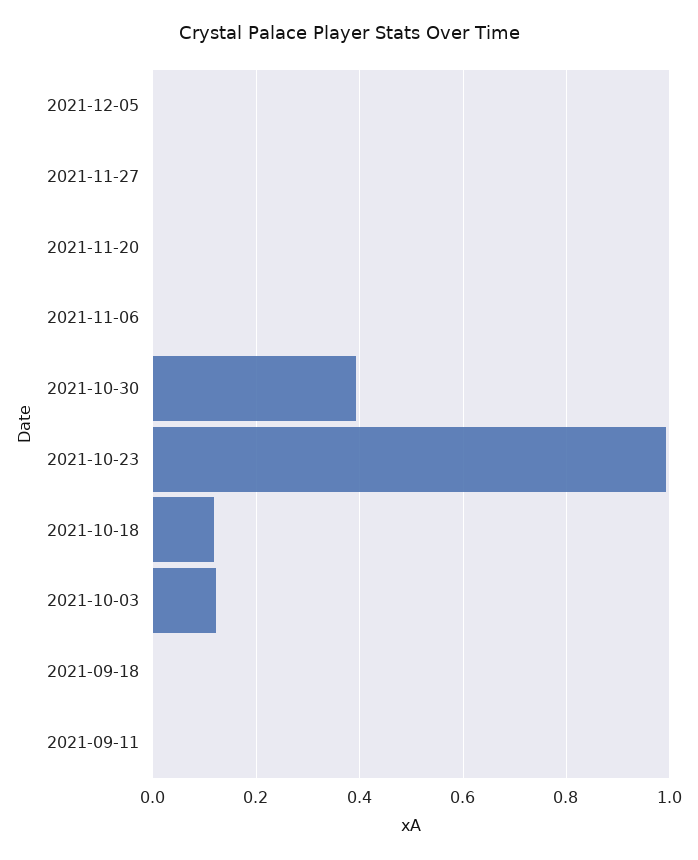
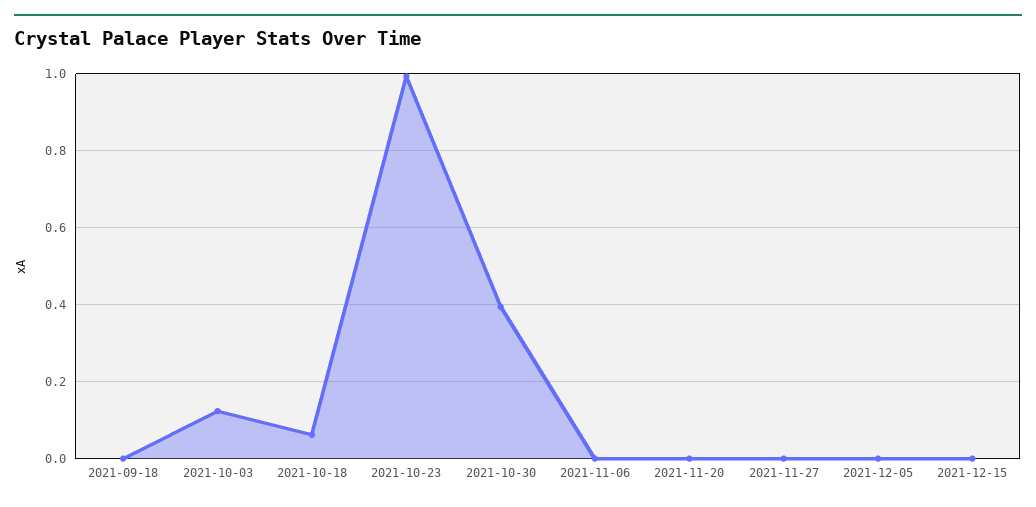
2021-10-18: 0.12 -> 0.06
2021-09-11: 0 -> none
2021-12-15: none -> 0

